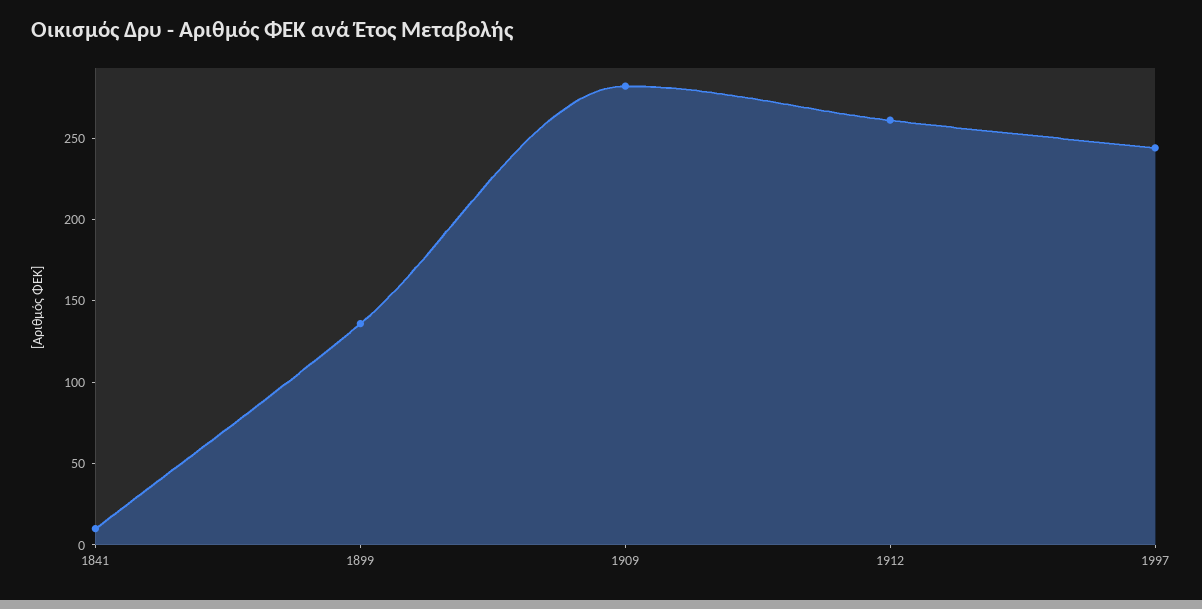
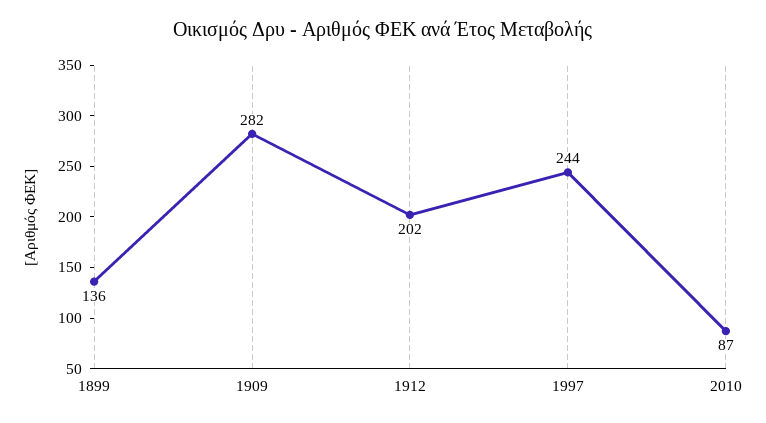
1841: 10 -> none
1912: 260 -> 202
2010: none -> 87

